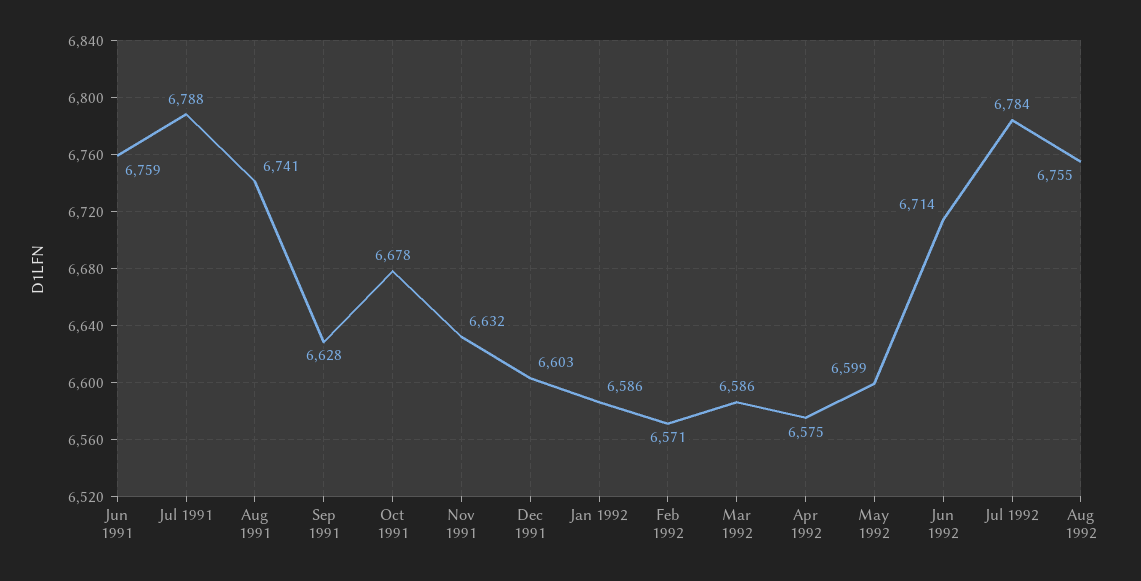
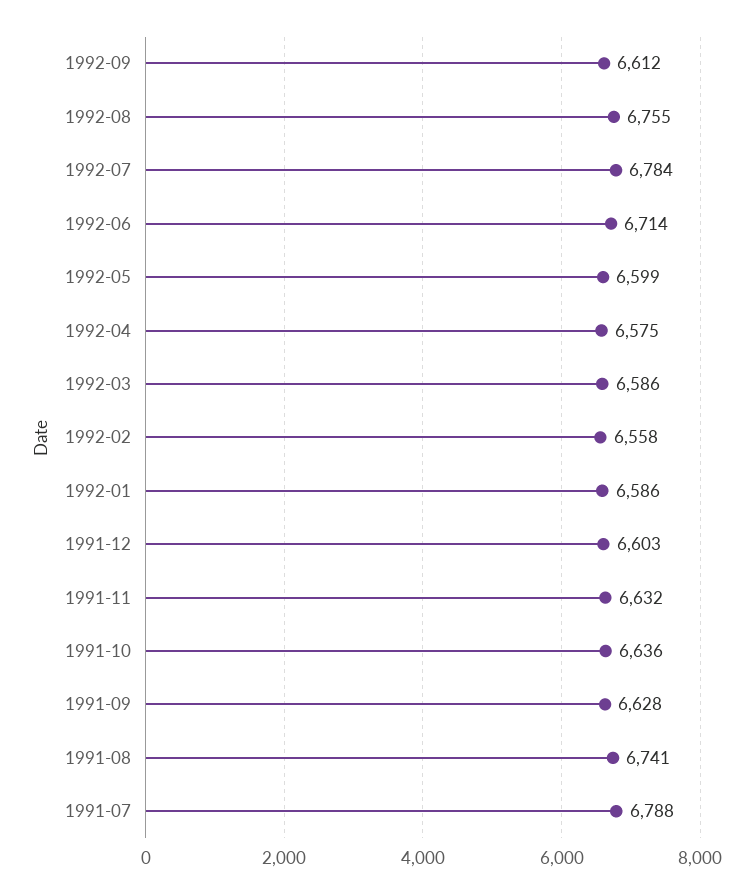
Jun 1991: 6759 -> none
Oct 1991: 6678 -> 6636
Feb 1992: 6571 -> 6558
1992-09: none -> 6612

